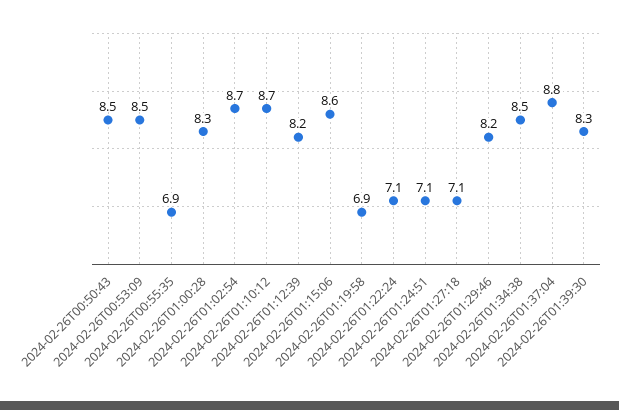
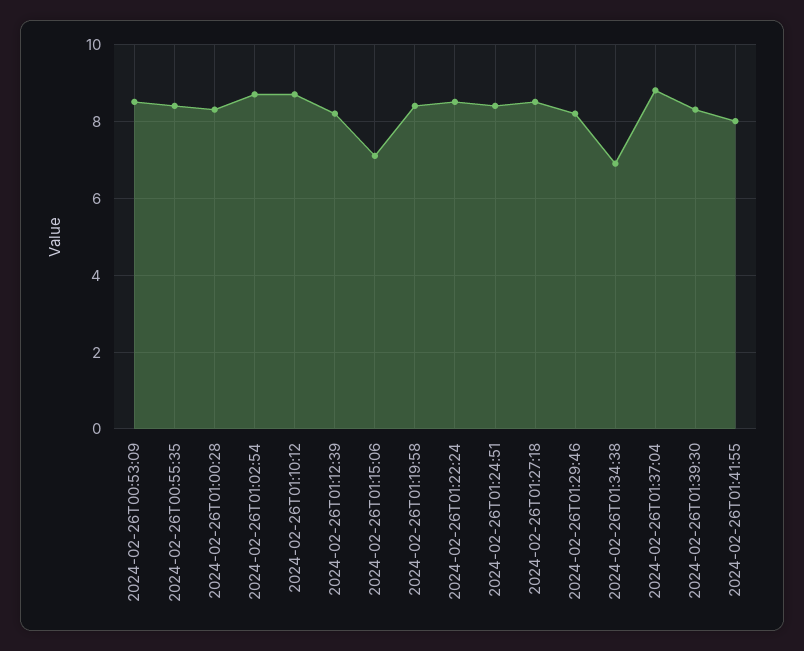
2024-02-26T00:50:43: 8.5 -> none
2024-02-26T00:55:35: 6.9 -> 8.5
2024-02-26T01:15:06: 8.6 -> 7
2024-02-26T01:19:58: 6.9 -> 8.5
2024-02-26T01:22:24: 7.1 -> 8.5
2024-02-26T01:24:51: 7.1 -> 8.5
2024-02-26T01:27:18: 7.1 -> 8.5
2024-02-26T01:34:38: 8.5 -> 7
2024-02-26T01:41:55: none -> 8

